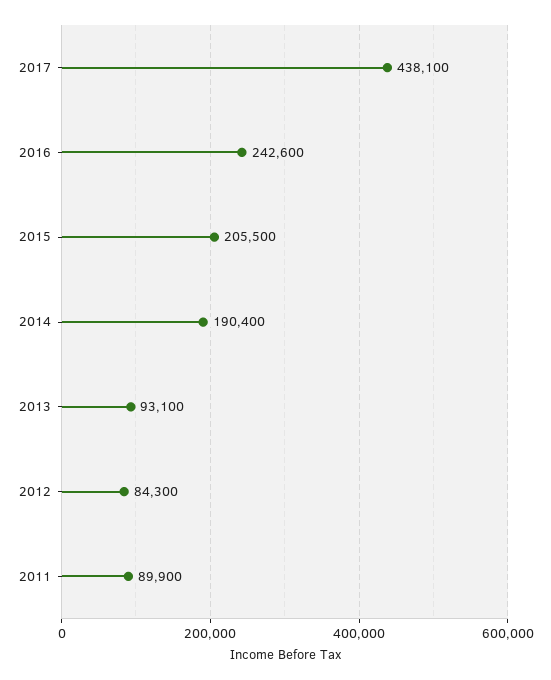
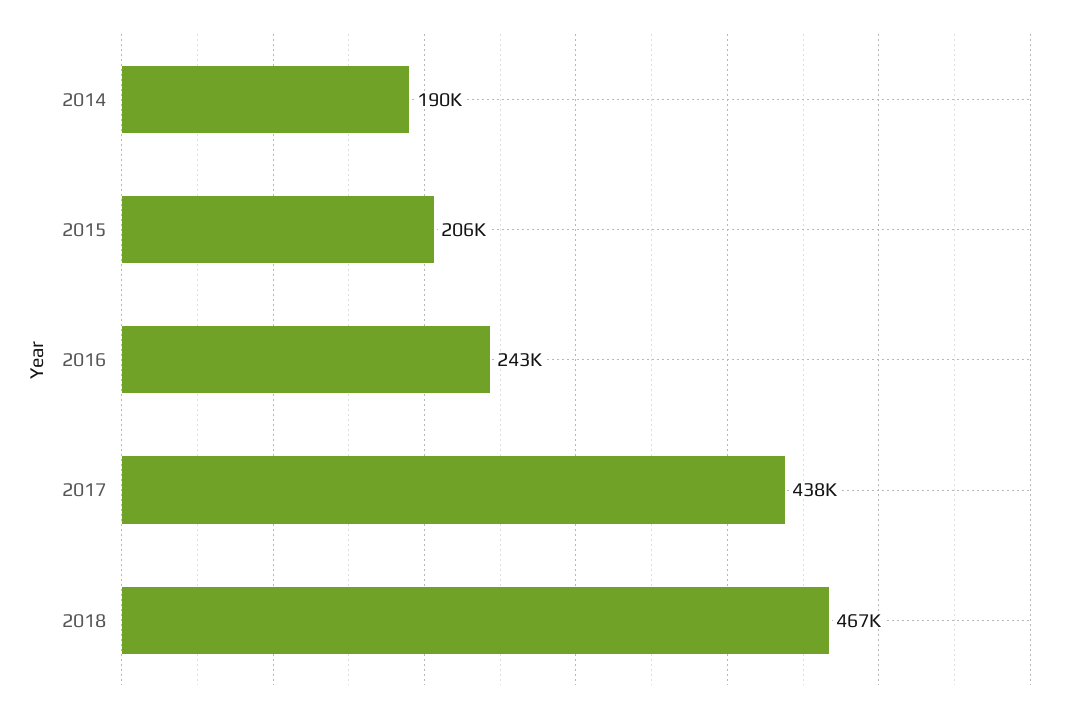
2013: 93100 -> none
2012: 84300 -> none
2011: 89900 -> none
2018: none -> 467000

